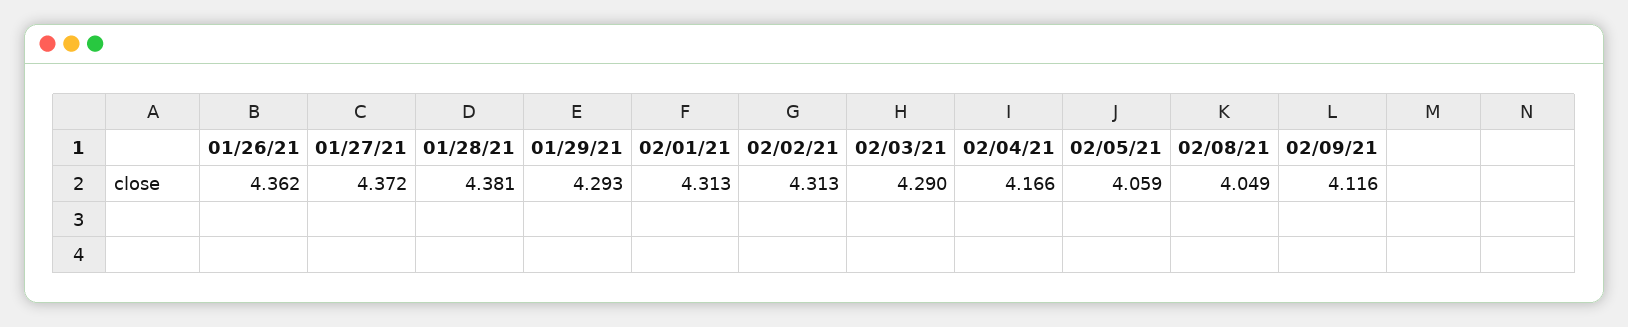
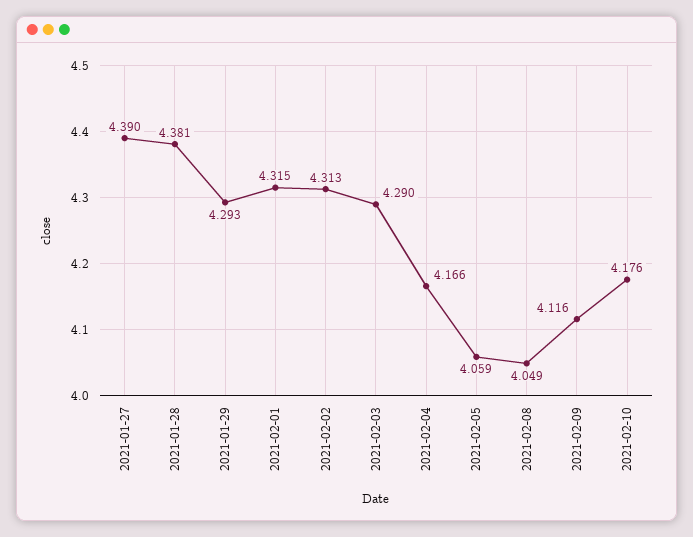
01/26/21: 4.362 -> none
01/27/21: 4.372 -> 4.39
02/01/21: 4.313 -> 4.315
2021-02-10: none -> 4.176

